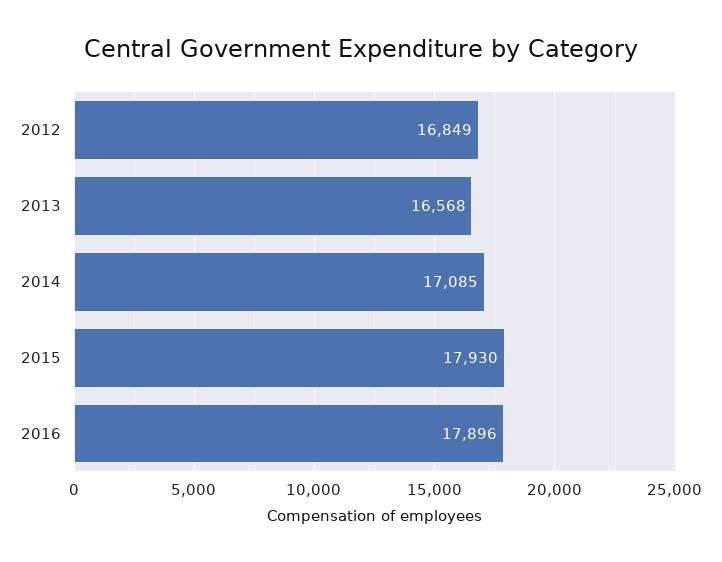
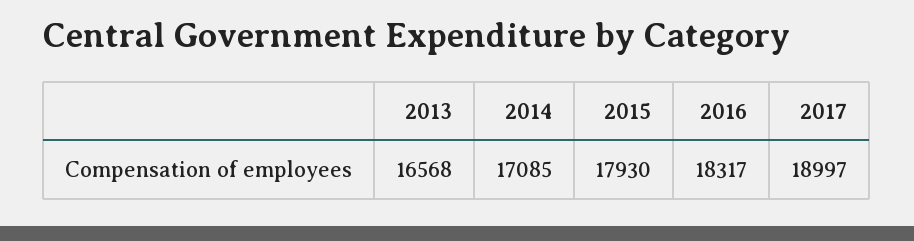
2012: 16849 -> none
2016: 17896 -> 18317
2017: none -> 18997

